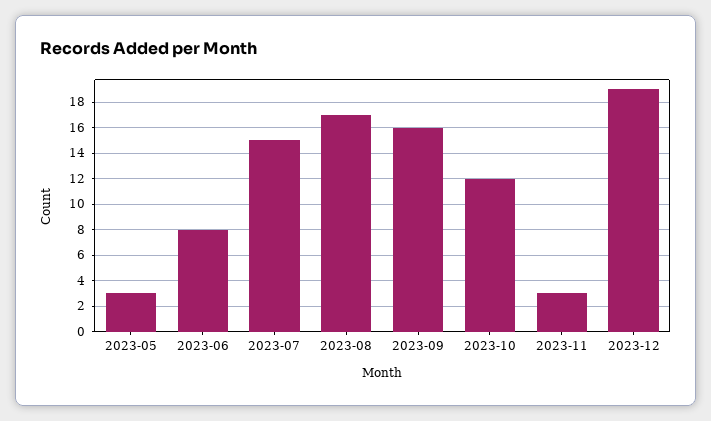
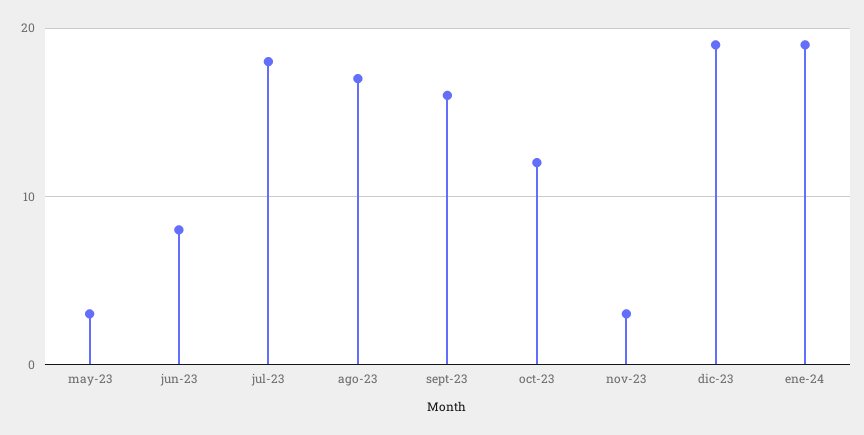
2023-07: 15 -> 18
ene-24: none -> 19

